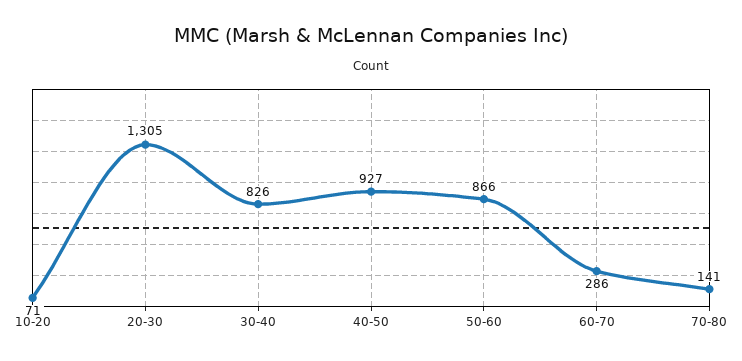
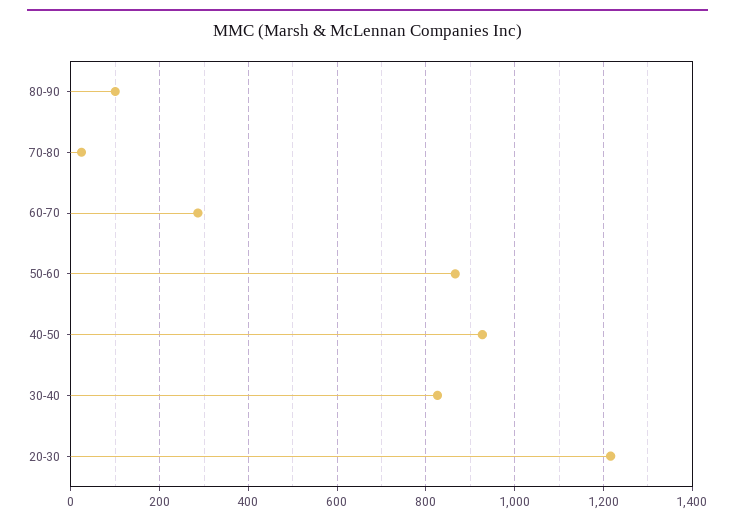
10-20: 71 -> none
20-30: 1305 -> 1220
70-80: 141 -> 20
80-90: none -> 100

